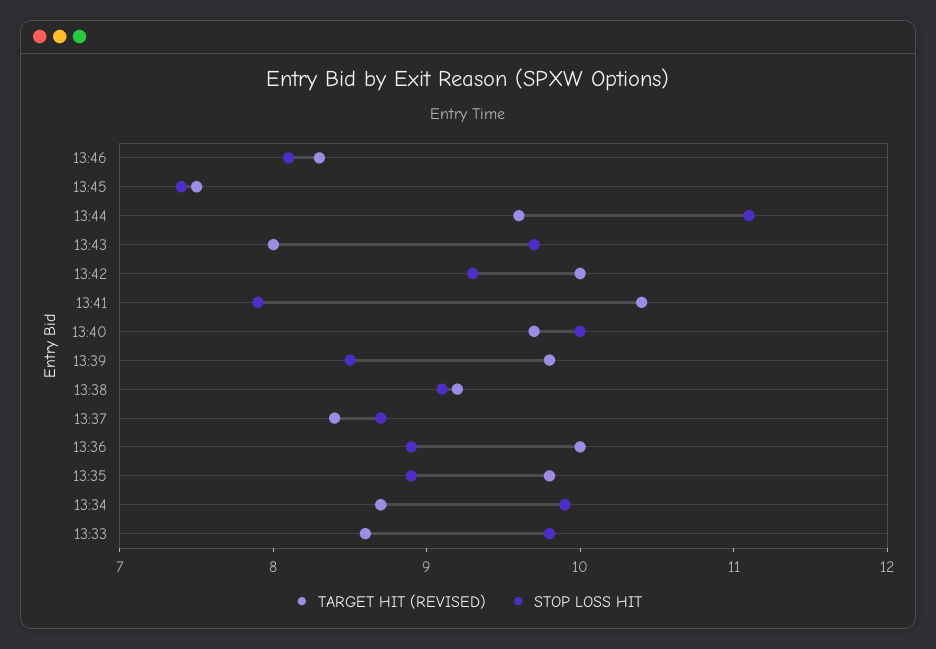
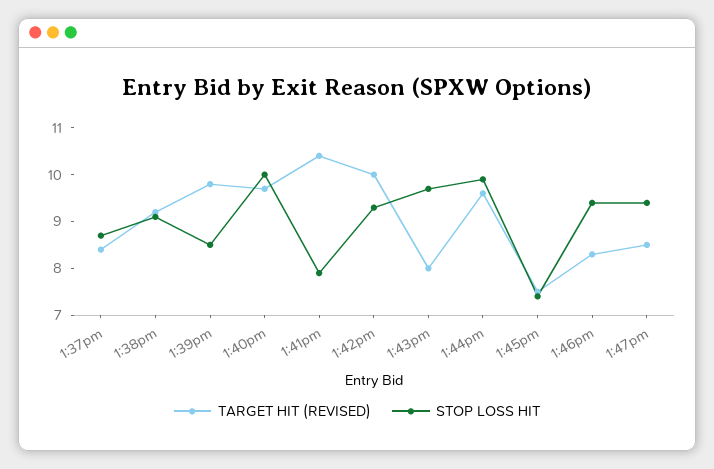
STOP LOSS HIT, 13:46: 8.1 -> 9.5
STOP LOSS HIT, 13:44: 11.1 -> 10
TARGET HIT (REVISED), 13:36: 10 -> none
STOP LOSS HIT, 13:36: 8.9 -> none
TARGET HIT (REVISED), 13:35: 9.8 -> none
STOP LOSS HIT, 13:35: 8.9 -> none
TARGET HIT (REVISED), 13:34: 8.7 -> none
STOP LOSS HIT, 13:34: 9.9 -> none
TARGET HIT (REVISED), 13:33: 8.6 -> none
STOP LOSS HIT, 13:33: 9.8 -> none
TARGET HIT (REVISED), 1:47pm: none -> 8.5
STOP LOSS HIT, 1:47pm: none -> 9.5

